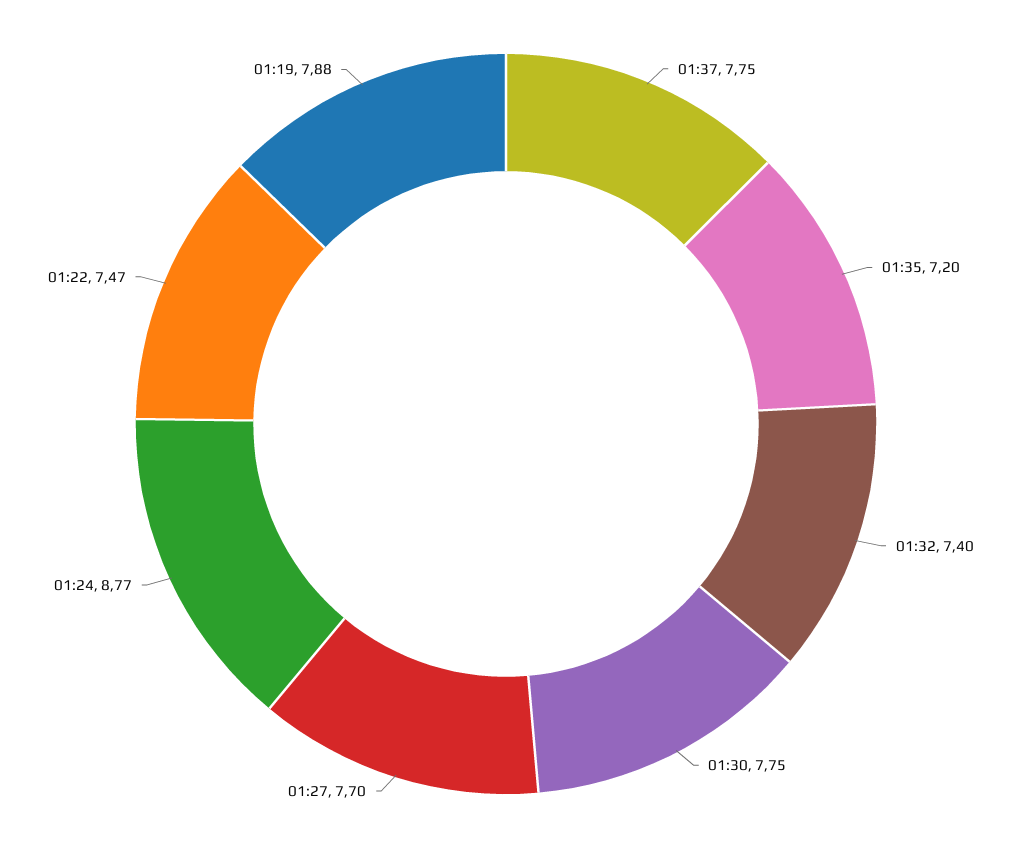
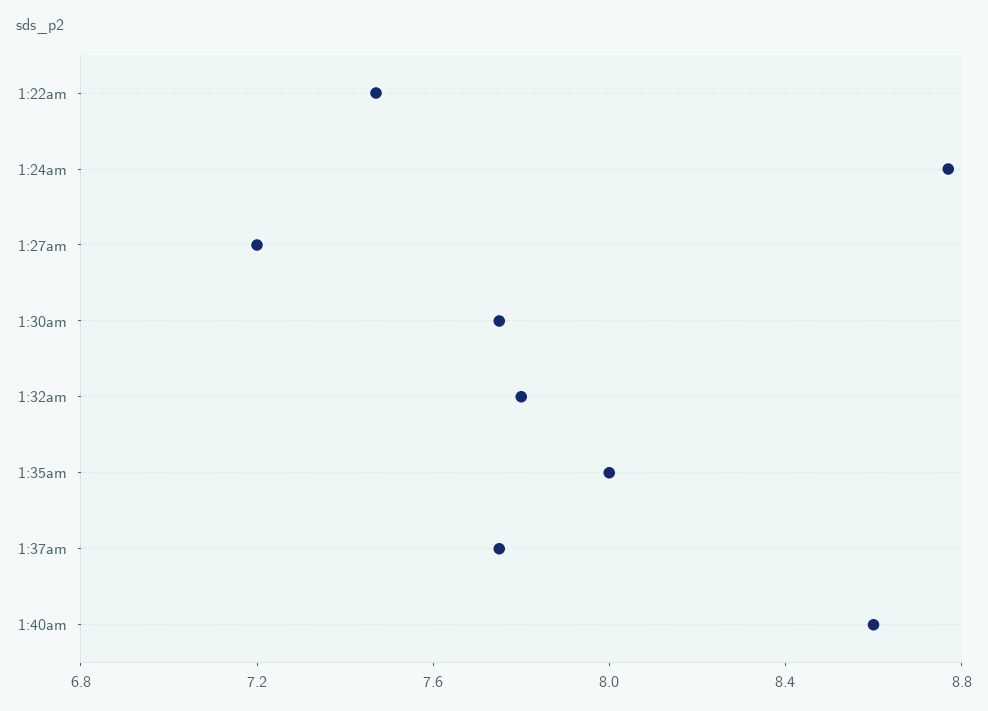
01:35: 7.2 -> 8
01:32: 7.4 -> 7.8
01:27: 7.7 -> 7.2
01:19: 7.88 -> none
1:40am: none -> 8.6

